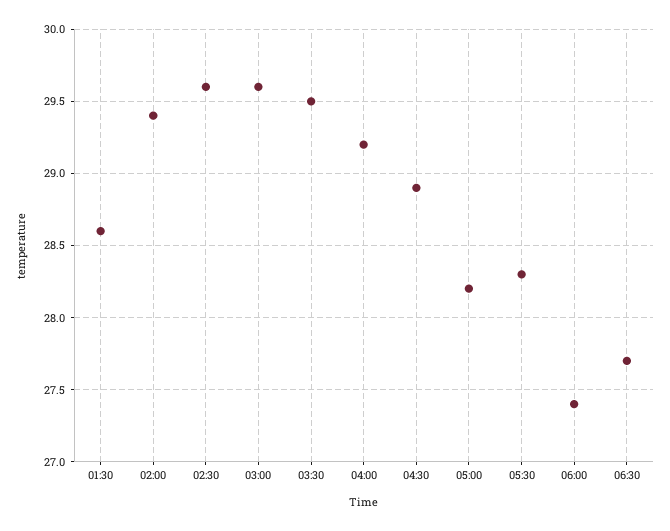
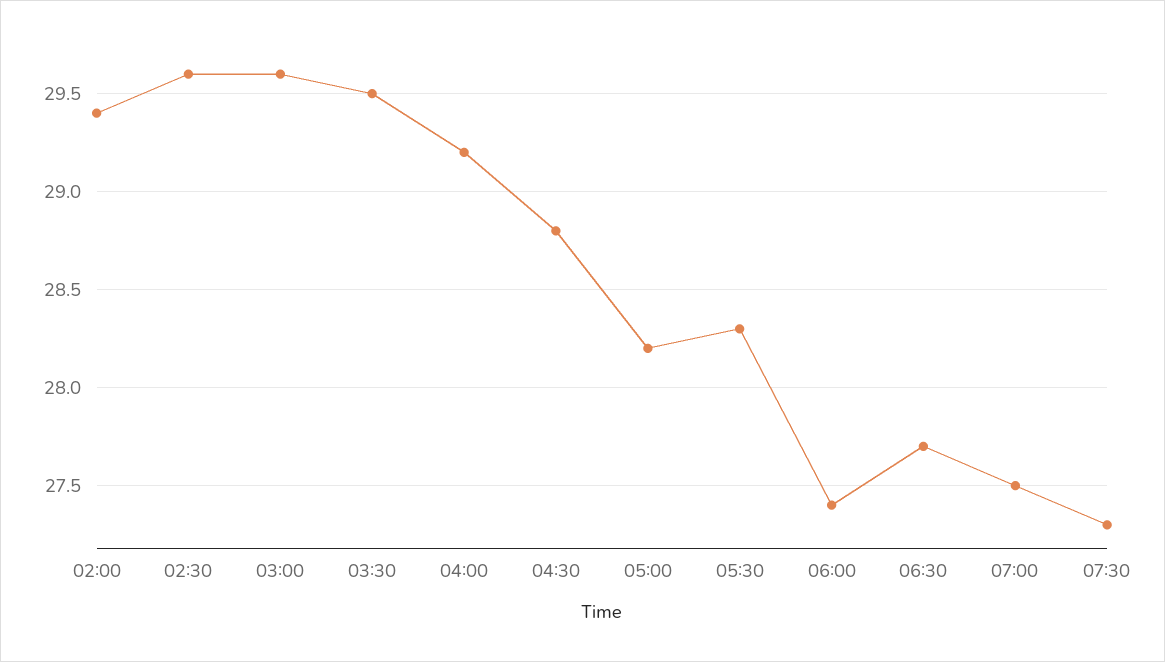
01:30: 28.6 -> none
04:30: 28.9 -> 28.8
07:00: none -> 27.5
07:30: none -> 27.3

